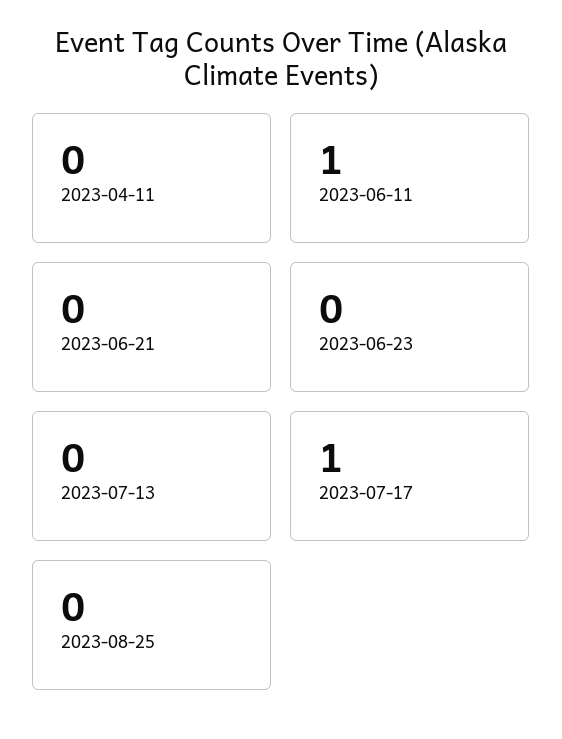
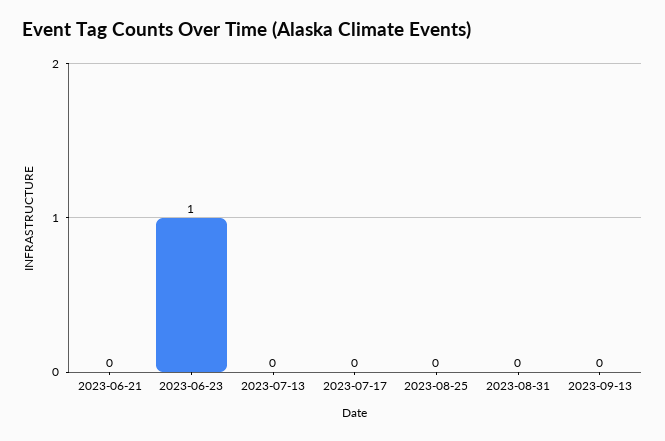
2023-04-11: 0 -> none
2023-06-11: 1 -> none
2023-06-23: 0 -> 1
2023-07-17: 1 -> 0
2023-08-31: none -> 0
2023-09-13: none -> 0

